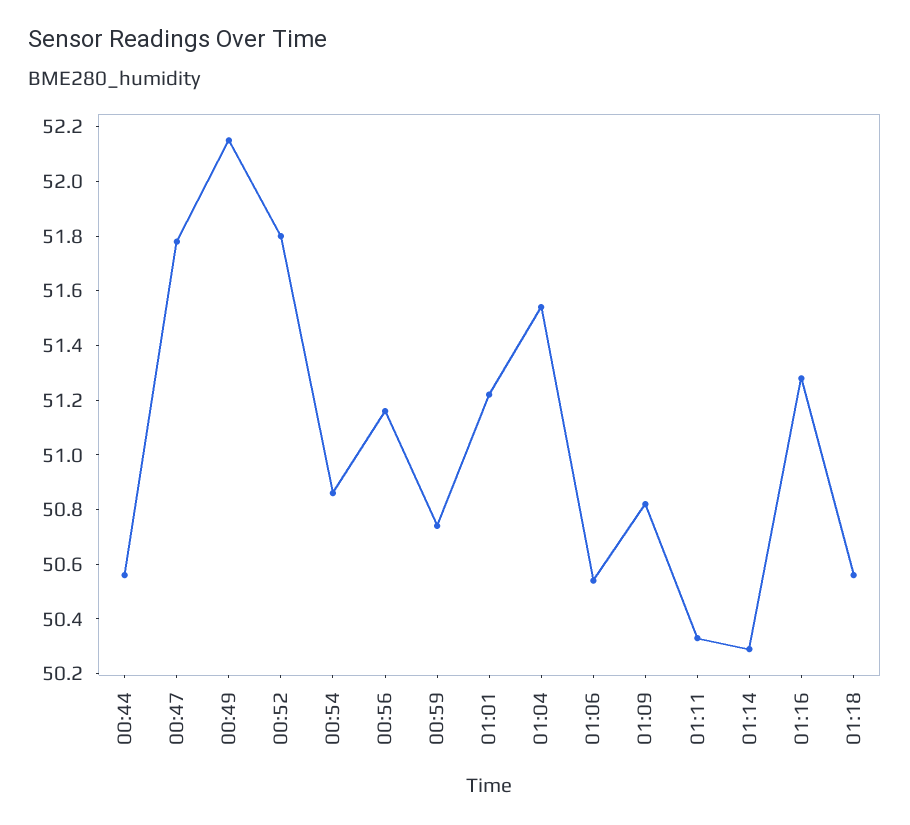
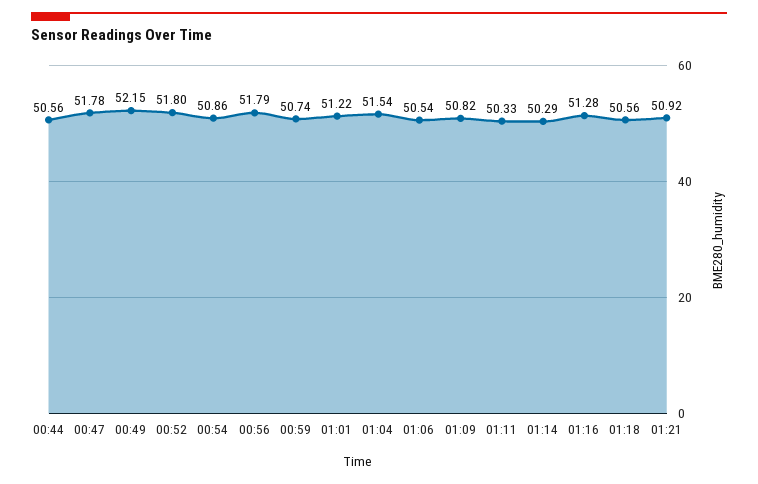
00:56: 51.15 -> 51.79
01:21: none -> 50.92

